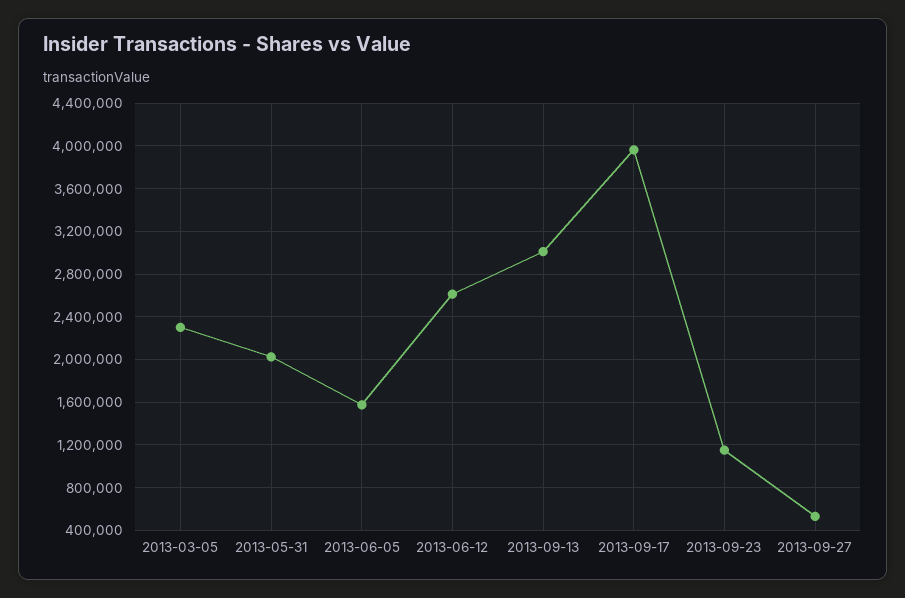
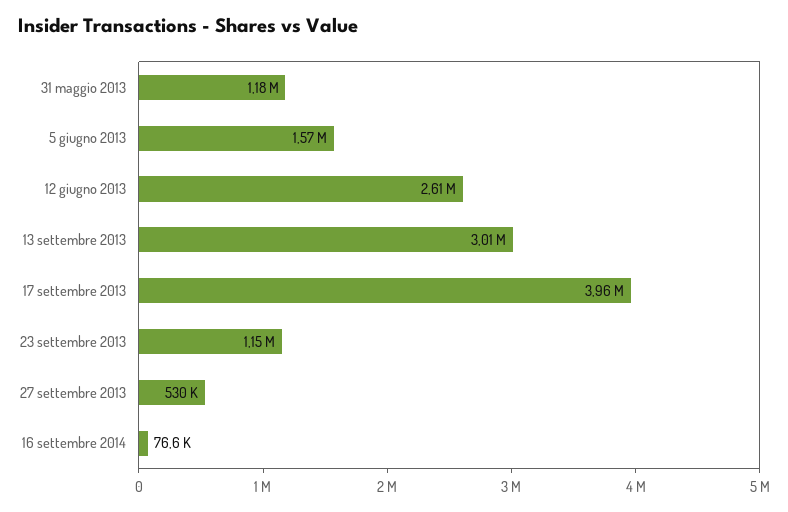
2013-03-05: 2300000 -> none
2013-05-31: 2000000 -> 1180000
16 settembre 2014: none -> 76600

